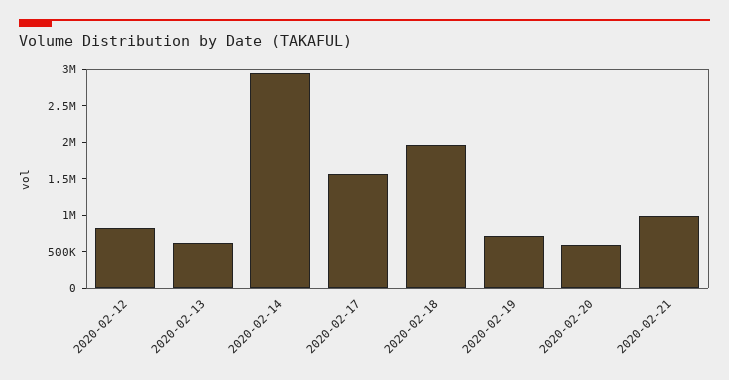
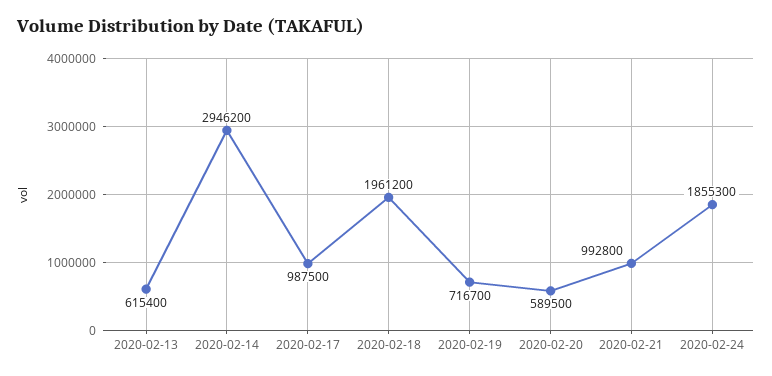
2020-02-12: 750000 -> none
2020-02-17: 1500000 -> 987500
2020-02-24: none -> 1855300

